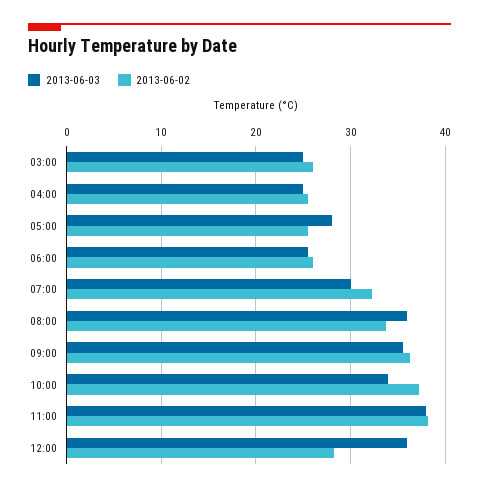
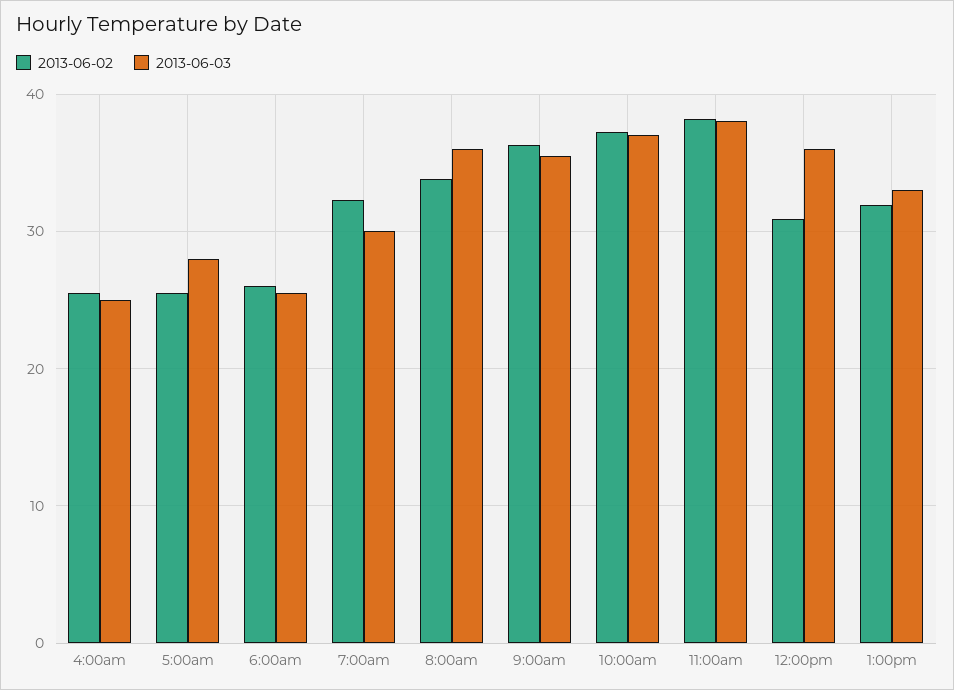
2013-06-03, 03:00: 25 -> none
2013-06-02, 03:00: 26 -> none
2013-06-03, 10:00: 34 -> 37
2013-06-02, 12:00: 28 -> 31
2013-06-02, 1:00pm: none -> 32
2013-06-03, 1:00pm: none -> 33

